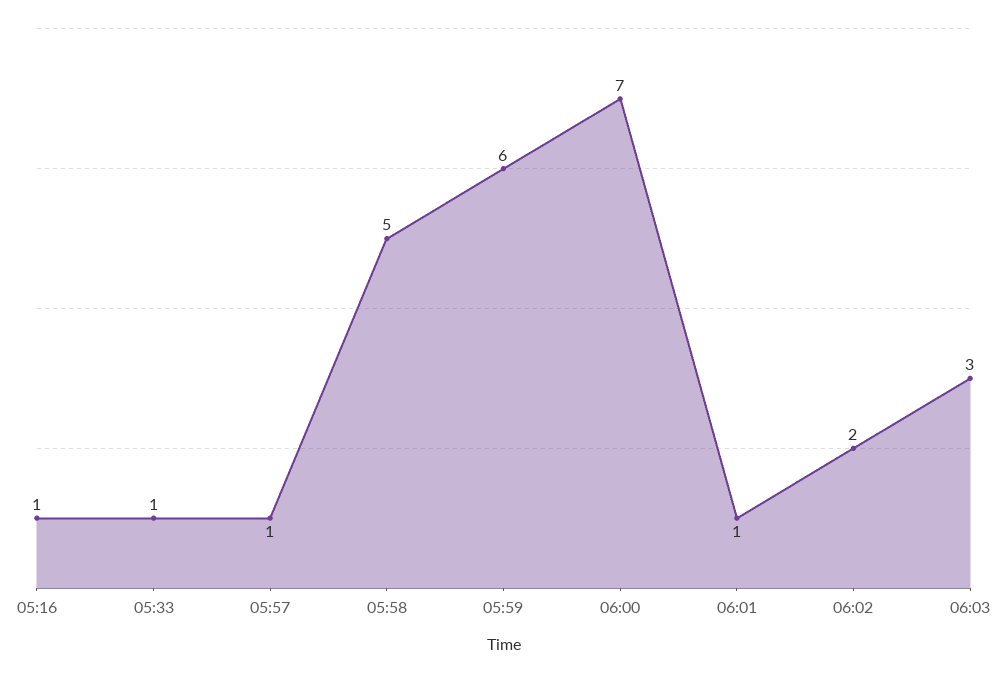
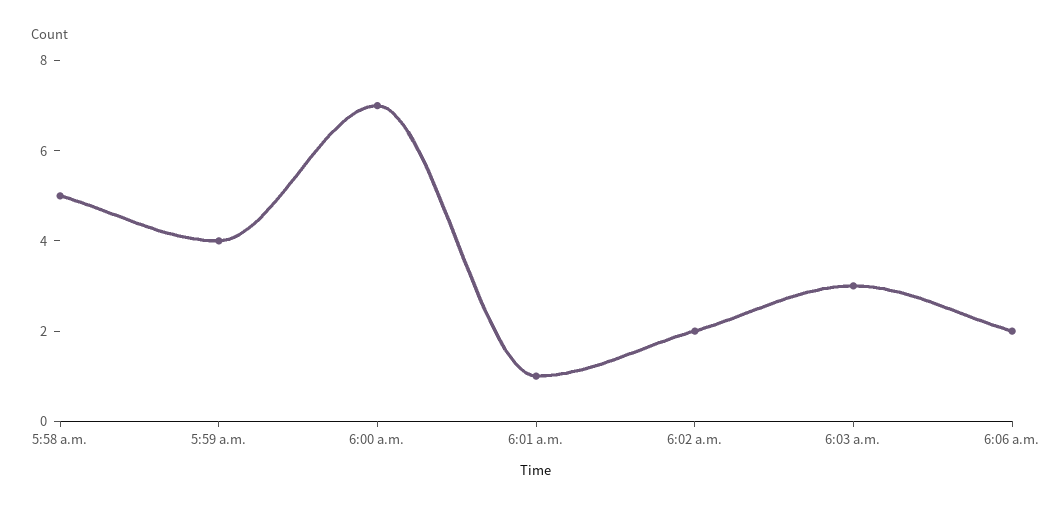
05:16: 1 -> none
05:33: 1 -> none
05:57: 1 -> none
05:59: 6 -> 4
6:06 a.m.: none -> 2

